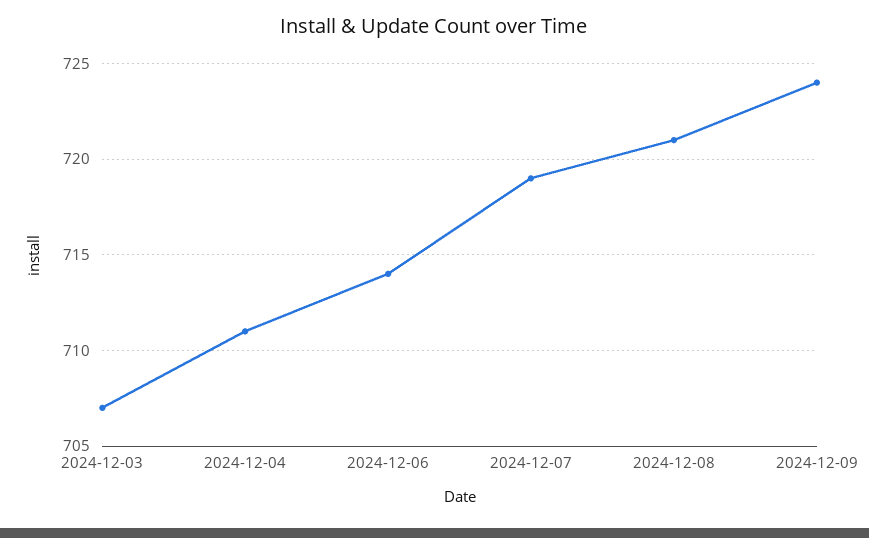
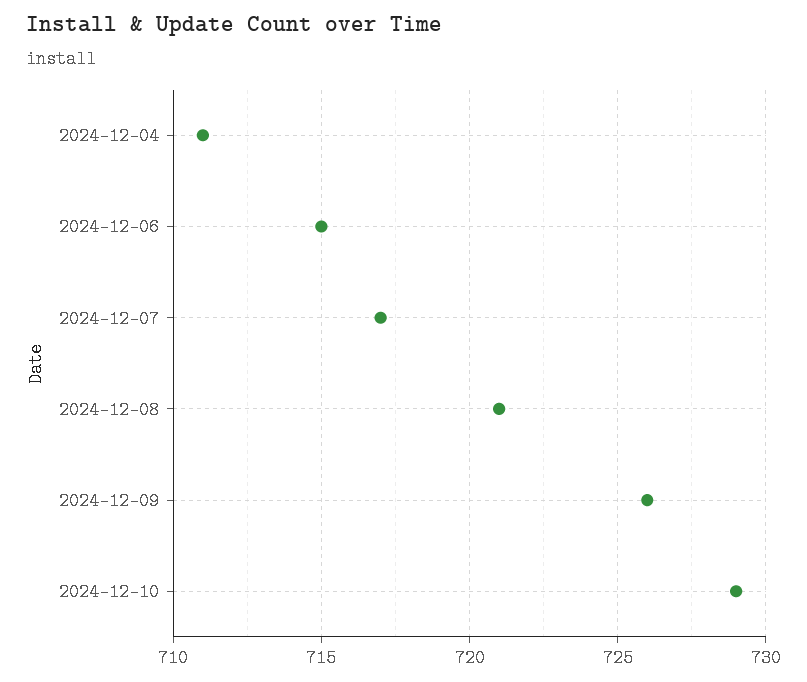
2024-12-03: 707 -> none
2024-12-06: 714 -> 715
2024-12-07: 719 -> 717
2024-12-09: 724 -> 726
2024-12-10: none -> 729

